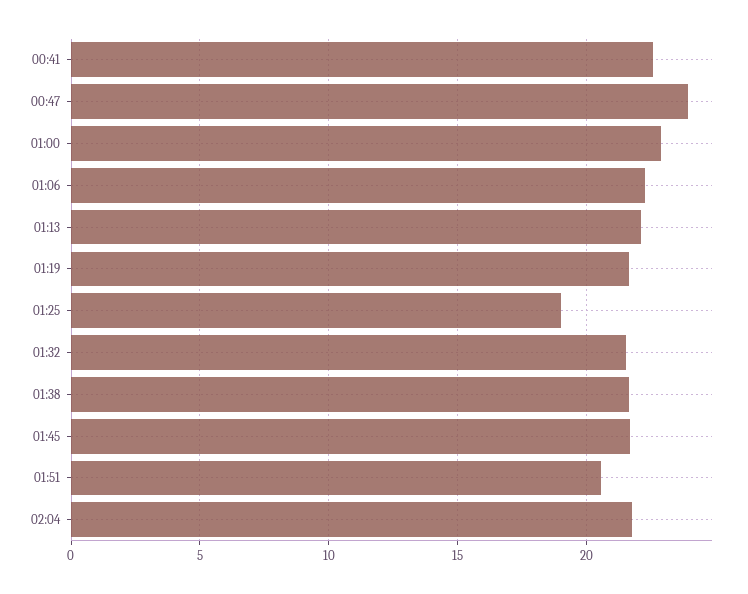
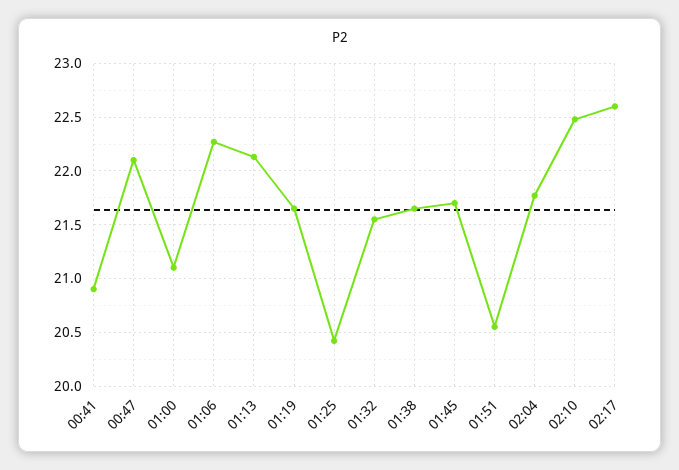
00:41: 22.5 -> 20.9
00:47: 24 -> 22.1
01:00: 23 -> 21.1
01:25: 19 -> 20.4
02:10: none -> 22.5
02:17: none -> 22.6

